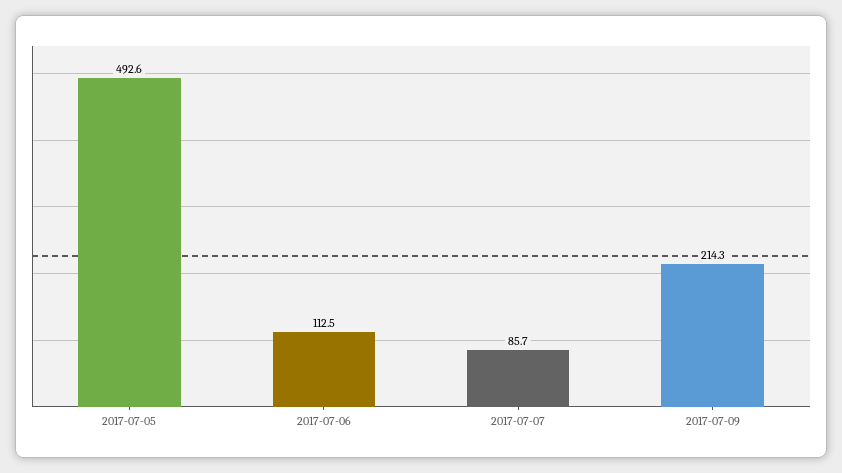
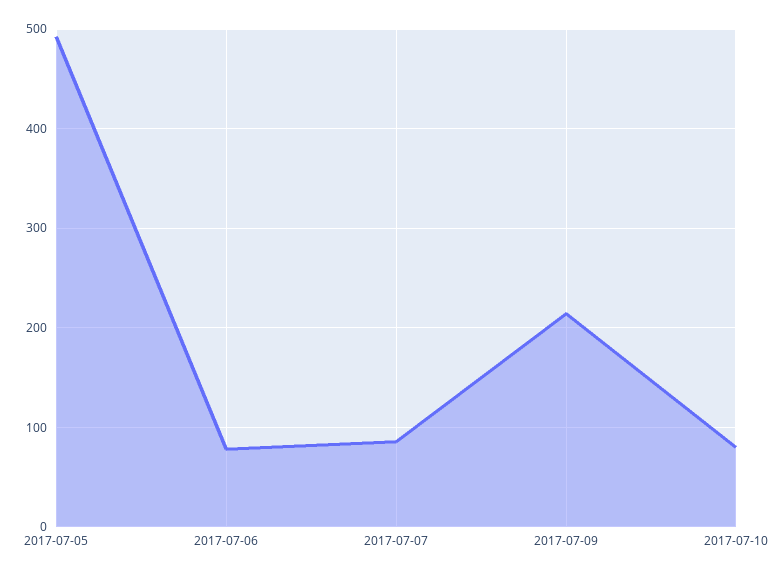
2017-07-06: 112.5 -> 80
2017-07-10: none -> 80

